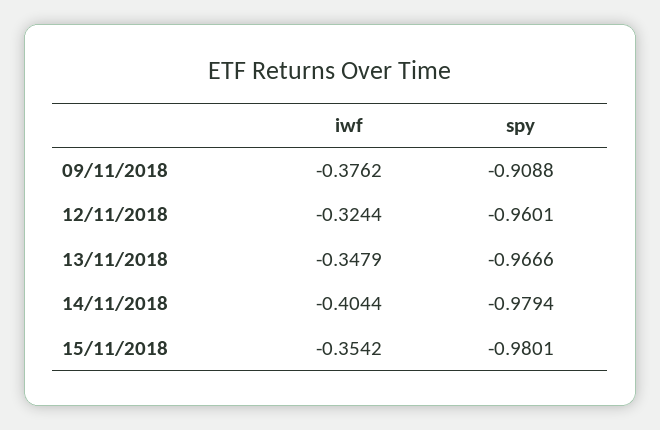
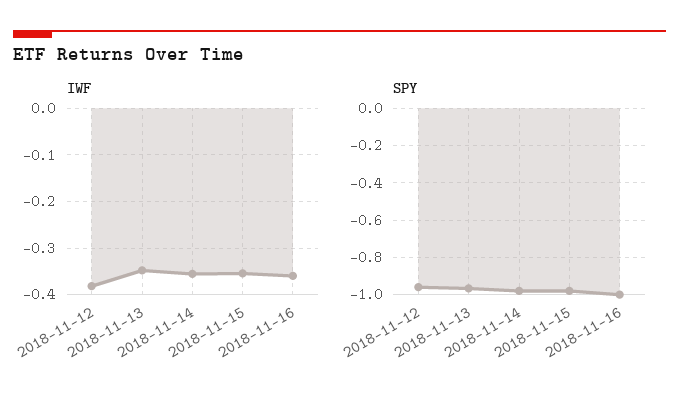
iwf, 09/11/2018: -0.3762 -> none
spy, 09/11/2018: -0.9088 -> none
iwf, 12/11/2018: -0.3244 -> -0.38
iwf, 14/11/2018: -0.4044 -> -0.36
iwf, 2018-11-16: none -> -0.36
spy, 2018-11-16: none -> -1

